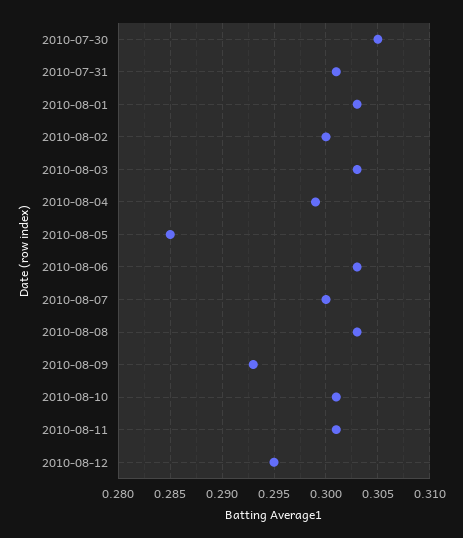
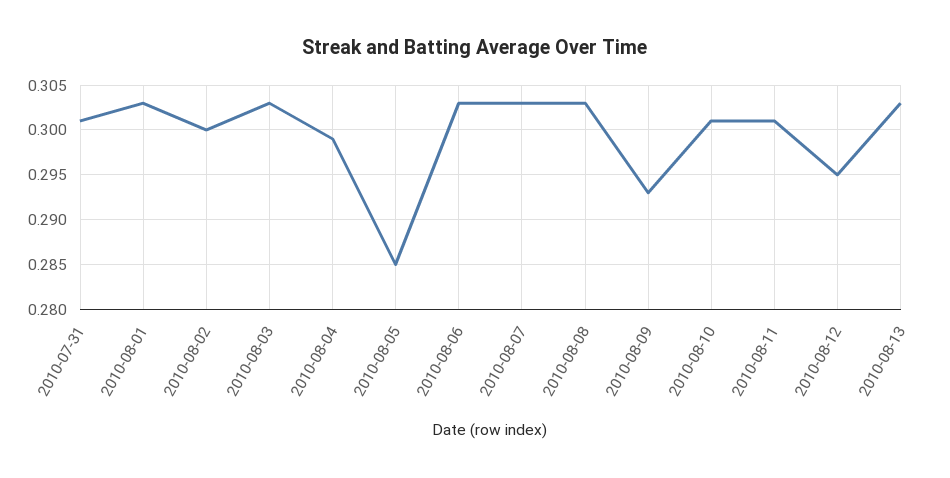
2010-07-30: 0.305 -> none
2010-08-07: 0.3 -> 0.303
2010-08-13: none -> 0.303

